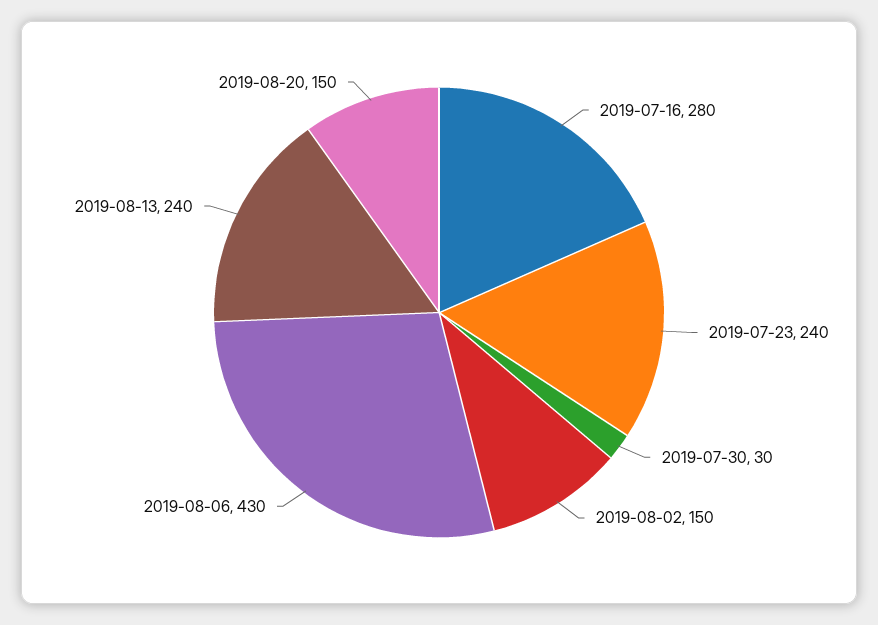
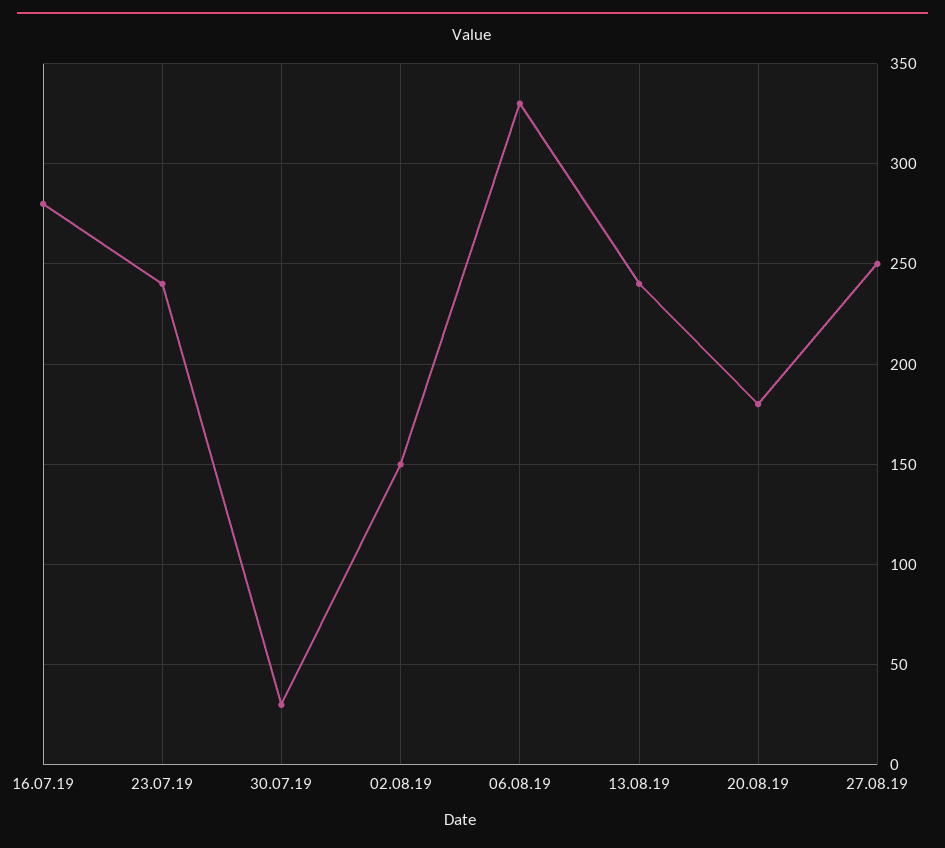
2019-08-06: 430 -> 330
2019-08-20: 150 -> 180
27.08.19: none -> 250

